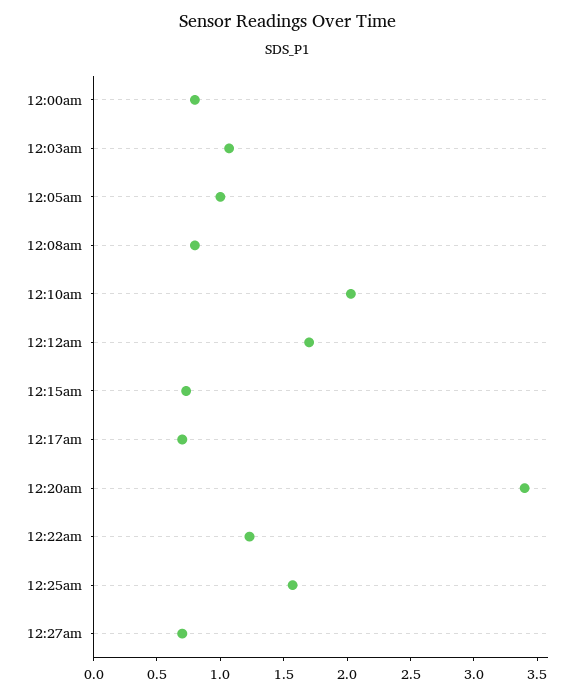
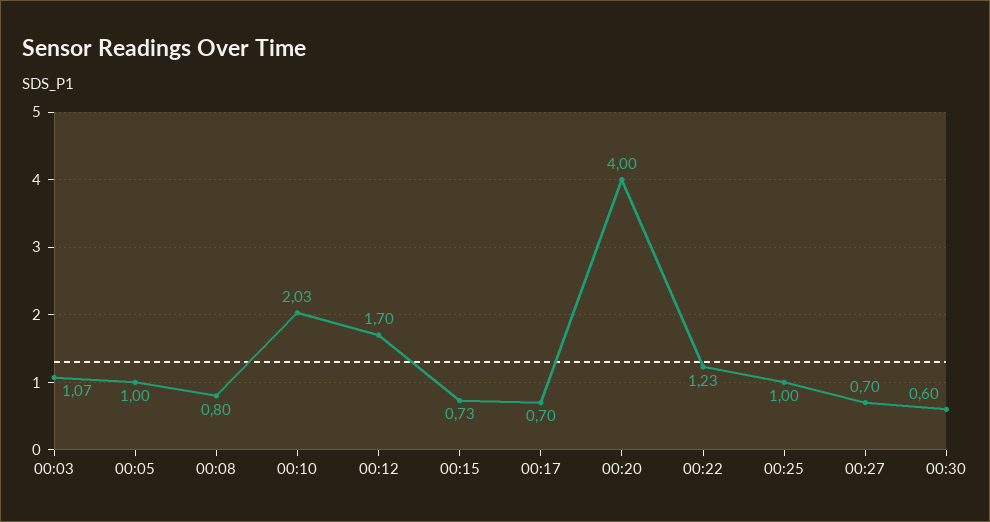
12:00am: 0.8 -> none
12:20am: 3.4 -> 4
12:25am: 1.6 -> 1
00:30: none -> 0.6

